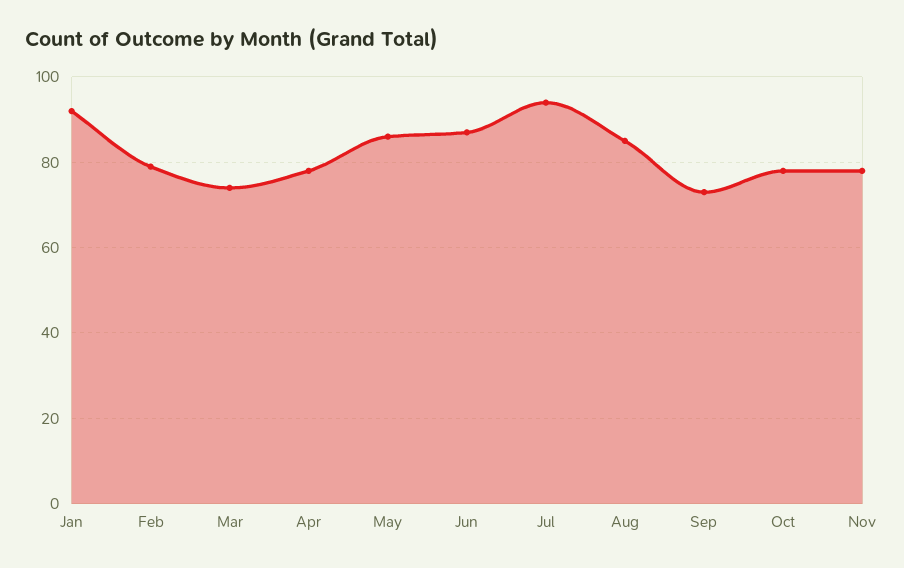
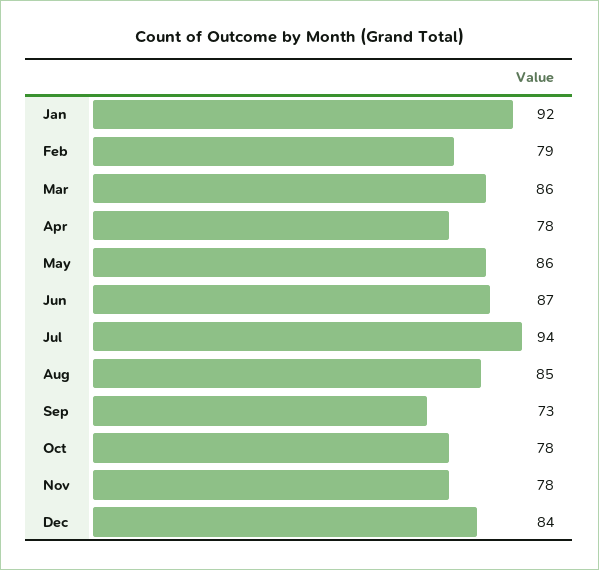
Mar: 75 -> 86
Dec: none -> 84

